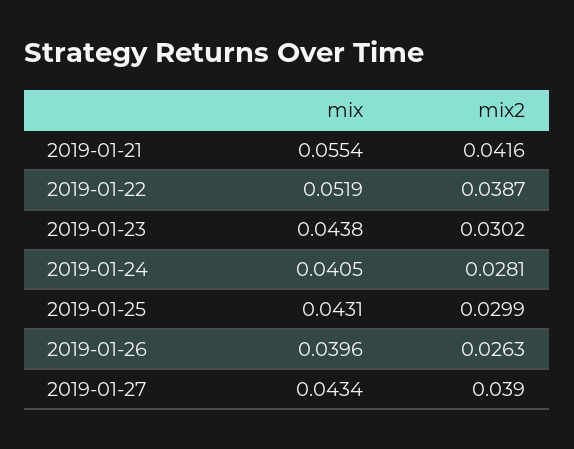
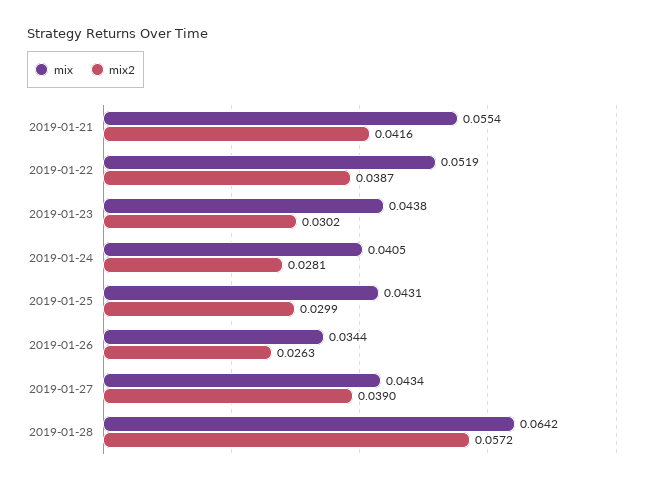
mix, 2019-01-26: 0.0396 -> 0.0344
mix, 2019-01-28: none -> 0.0642
mix2, 2019-01-28: none -> 0.0572

